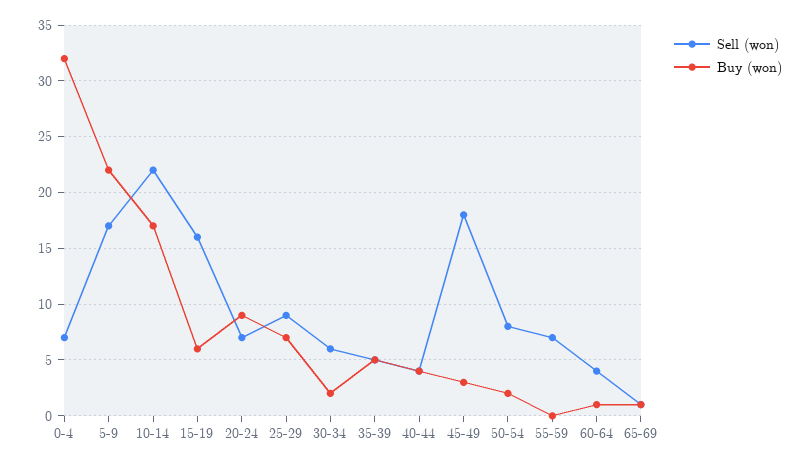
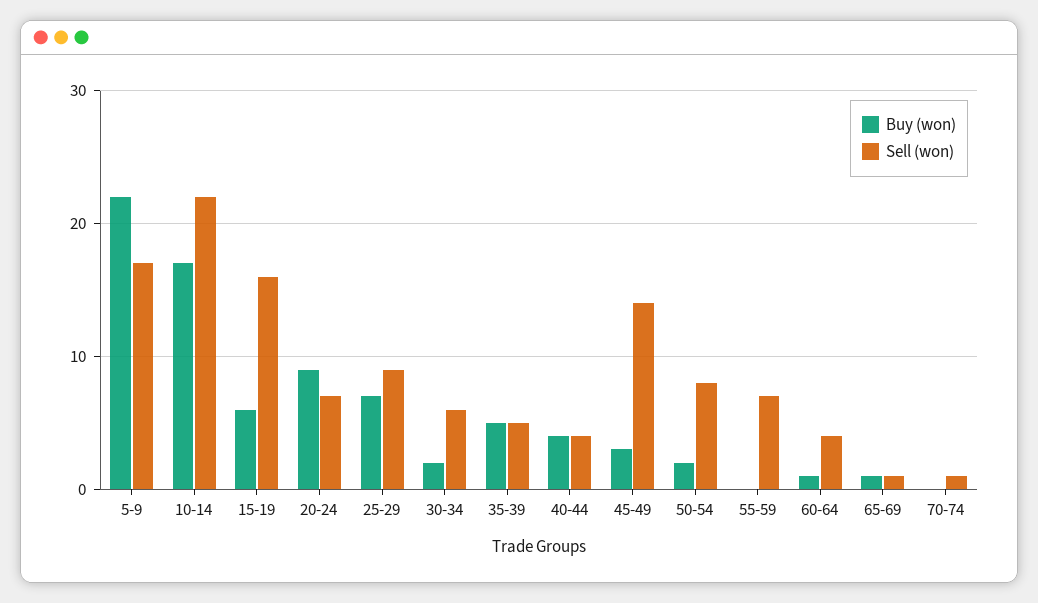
Sell (won), 0-4: 7 -> none
Buy (won), 0-4: 32 -> none
Sell (won), 45-49: 18 -> 14
Buy (won), 70-74: none -> 0
Sell (won), 70-74: none -> 1

